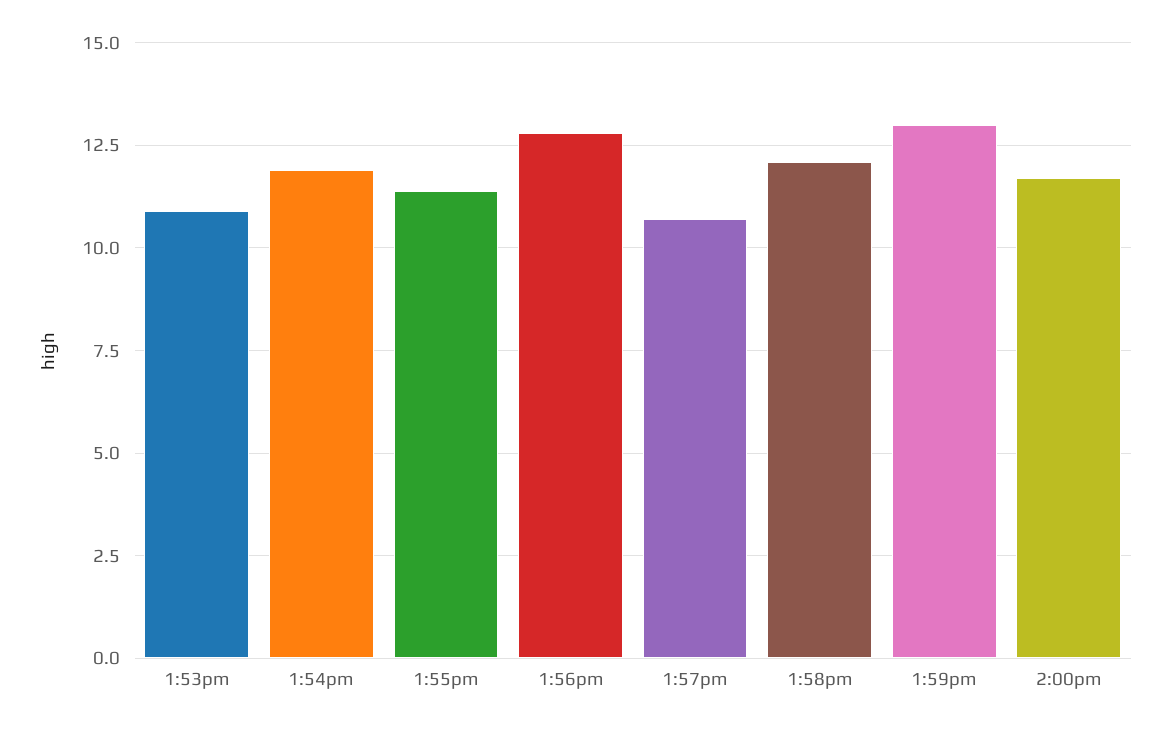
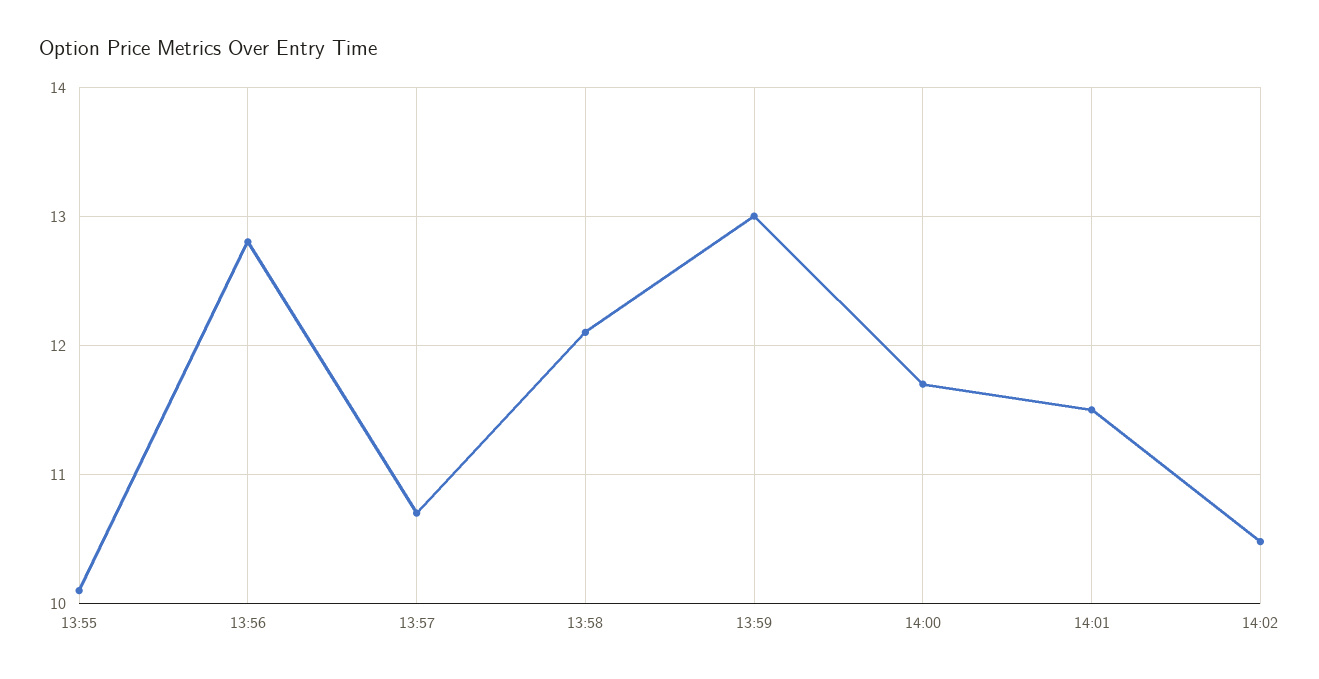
1:53pm: 11 -> none
1:54pm: 12 -> none
1:55pm: 11.5 -> 10.1
14:01: none -> 11.5
14:02: none -> 10.5

